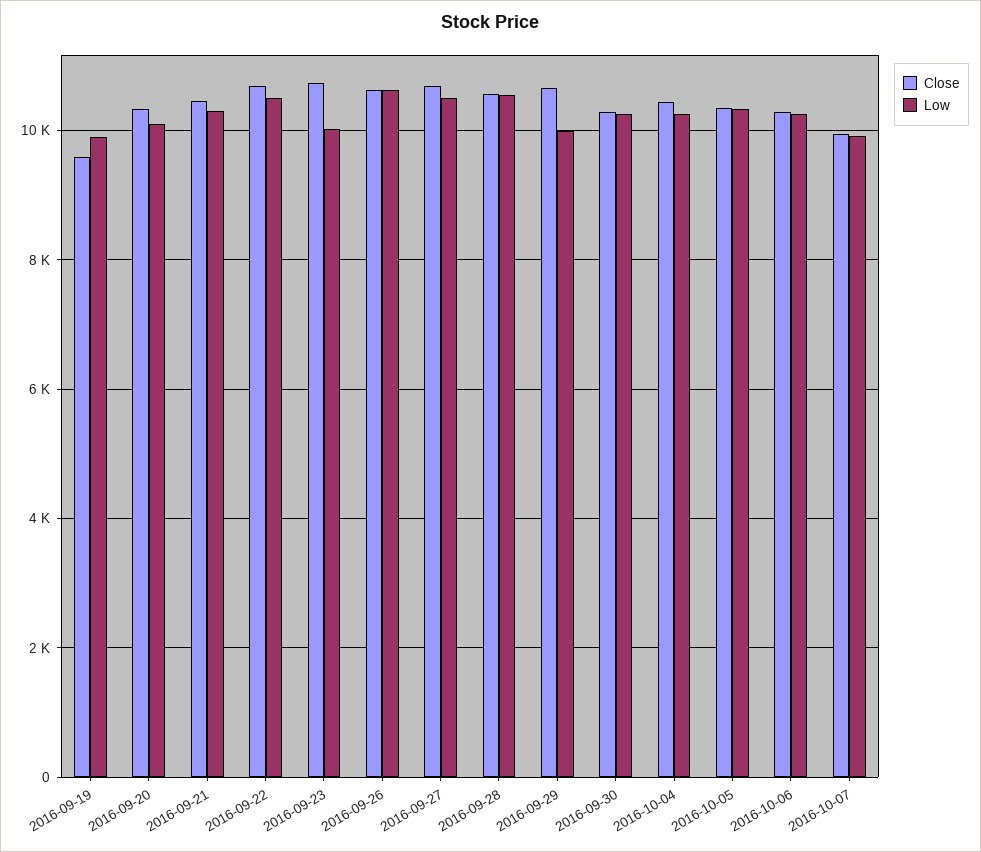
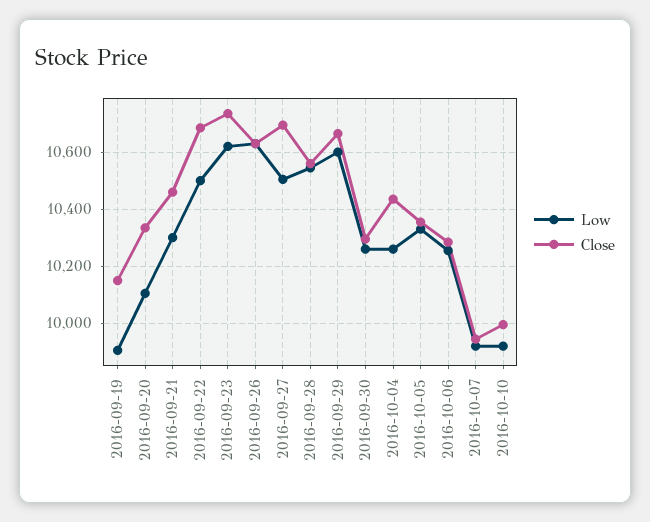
Close, 2016-09-19: 9600 -> 10150
Low, 2016-09-23: 10000 -> 10625
Low, 2016-09-29: 10000 -> 10600
Low, 2016-10-10: none -> 9925
Close, 2016-10-10: none -> 10000

